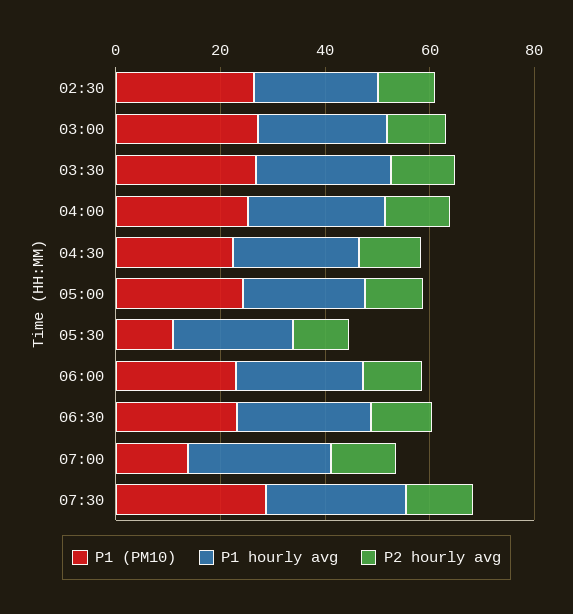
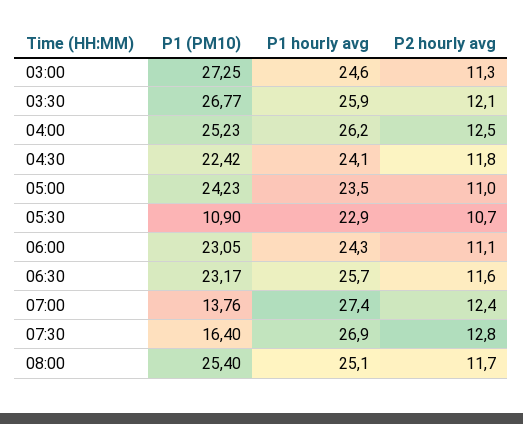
P1 (PM10), 02:30: 25 -> none
P1 hourly avg, 02:30: 25 -> none
P2 hourly avg, 02:30: 10 -> none
P1 (PM10), 07:30: 30 -> 16.4
P1 (PM10), 08:00: none -> 25.4
P1 hourly avg, 08:00: none -> 25.1
P2 hourly avg, 08:00: none -> 11.7

